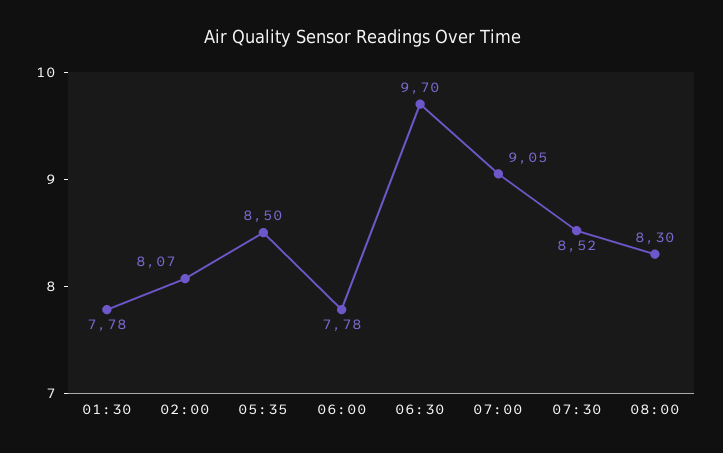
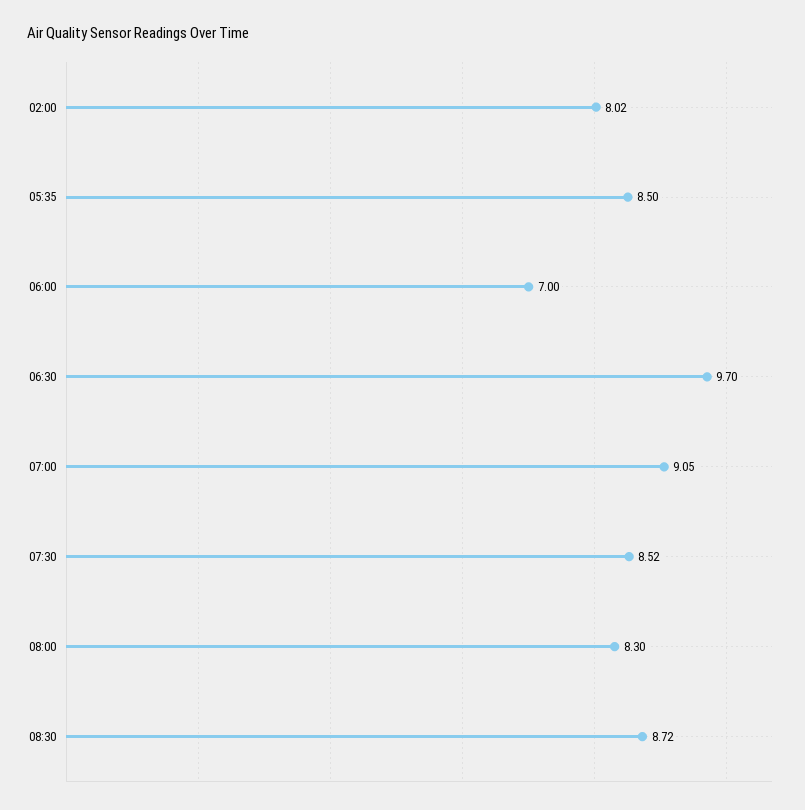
01:30: 7.78 -> none
02:00: 8.07 -> 8.02
06:00: 7.78 -> 7
08:30: none -> 8.72

